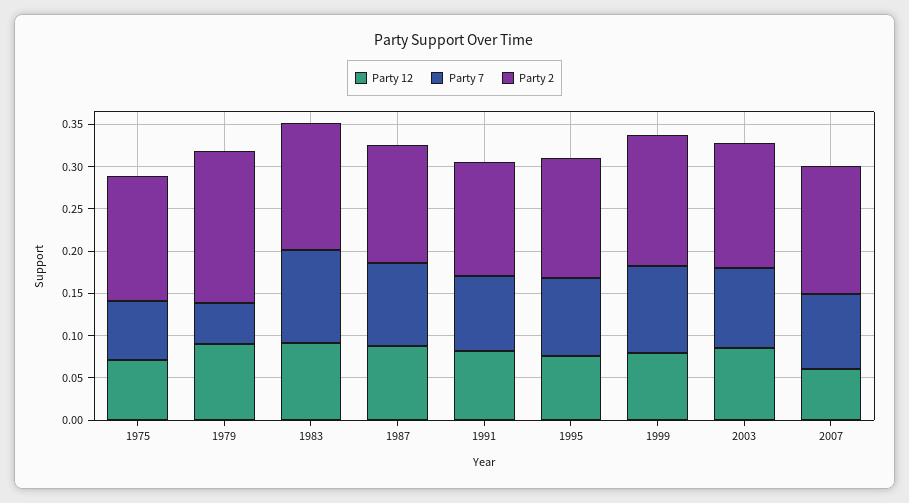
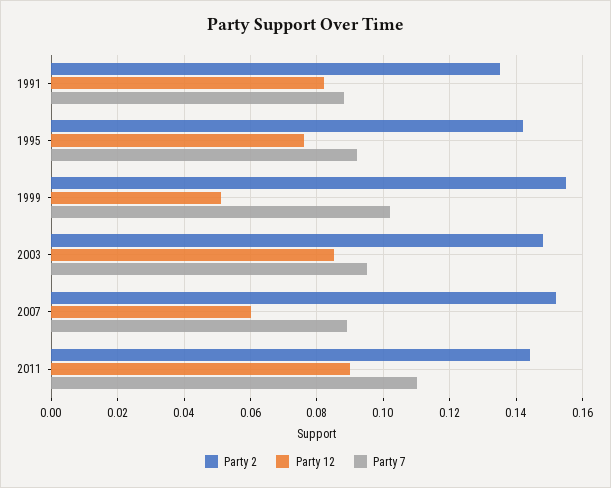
Party 12, 1975: 0.07 -> none
Party 7, 1975: 0.07 -> none
Party 2, 1975: 0.15 -> none
Party 12, 1979: 0.09 -> none
Party 7, 1979: 0.05 -> none
Party 2, 1979: 0.18 -> none
Party 12, 1983: 0.09 -> none
Party 7, 1983: 0.11 -> none
Party 2, 1983: 0.15 -> none
Party 12, 1987: 0.09 -> none
Party 7, 1987: 0.1 -> none
Party 2, 1987: 0.14 -> none
Party 12, 1999: 0.08 -> 0.05
Party 2, 2011: none -> 0.145
Party 12, 2011: none -> 0.09
Party 7, 2011: none -> 0.11

